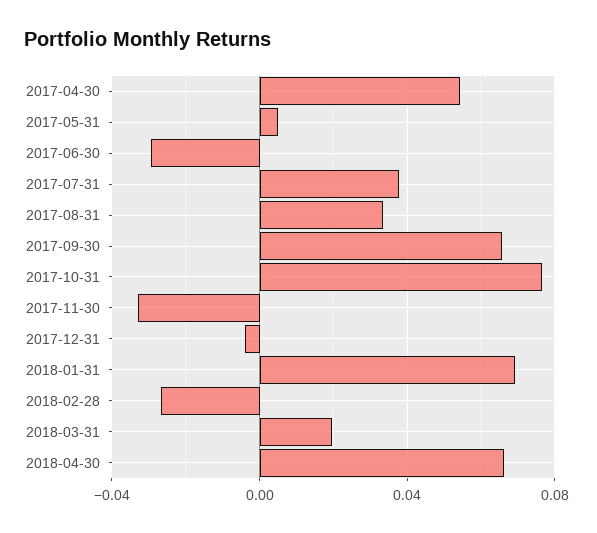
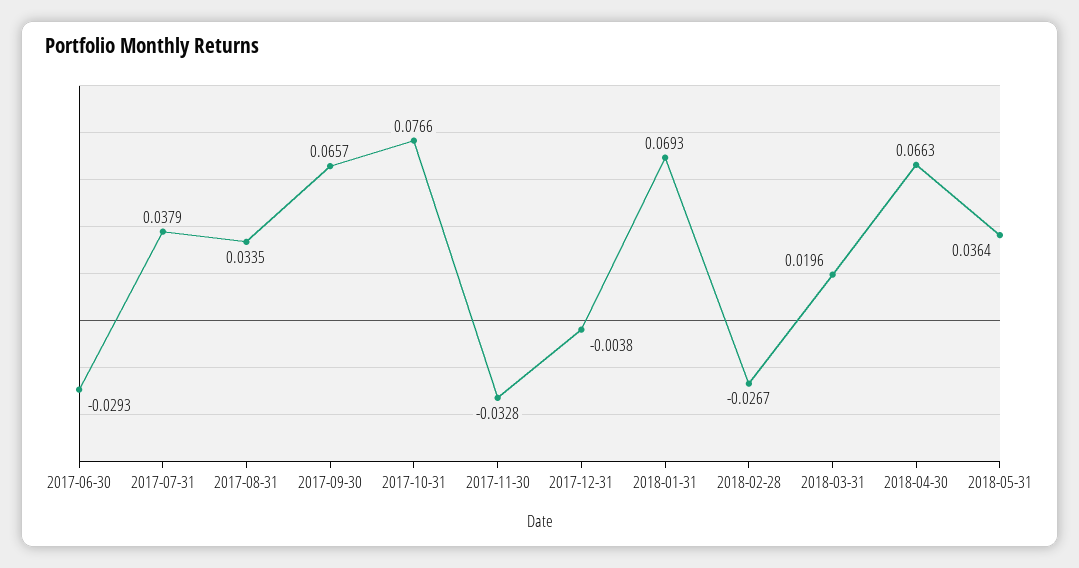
2017-04-30: 0.055 -> none
2017-05-31: 0.005 -> none
2018-05-31: none -> 0.0364

